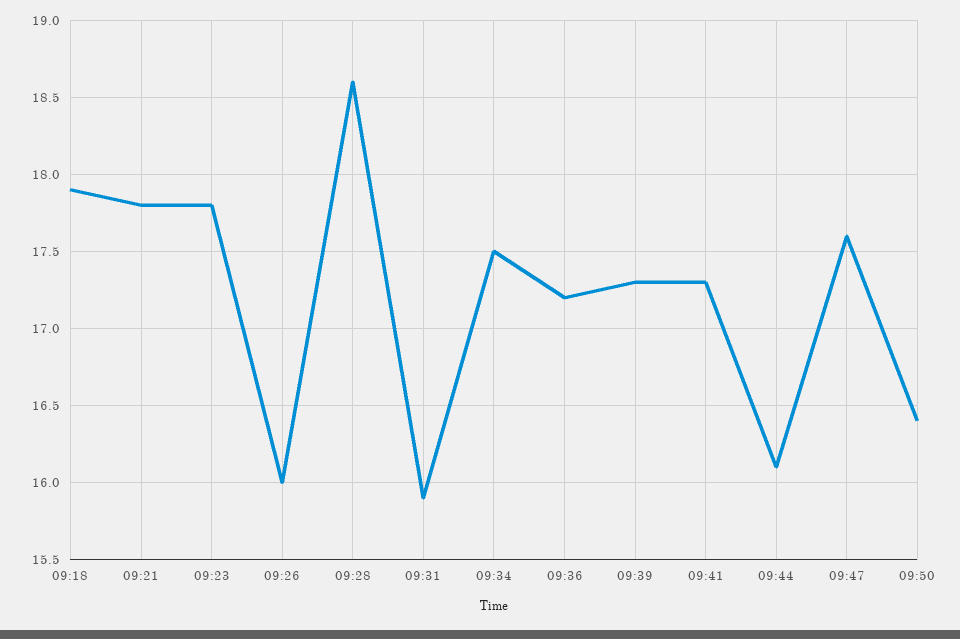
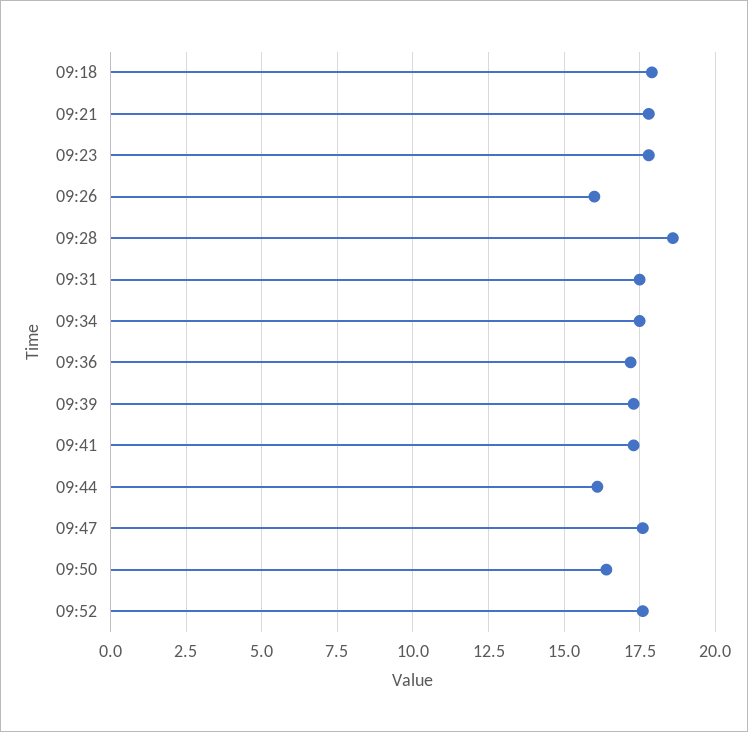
09:31: 15.9 -> 17.5
09:52: none -> 17.5

